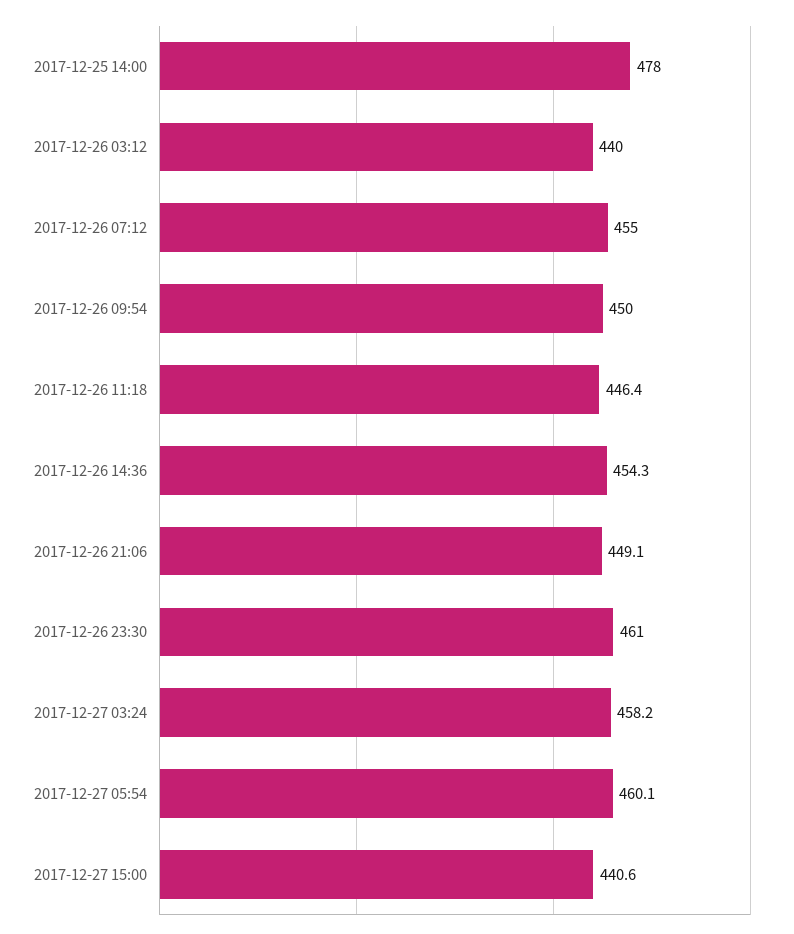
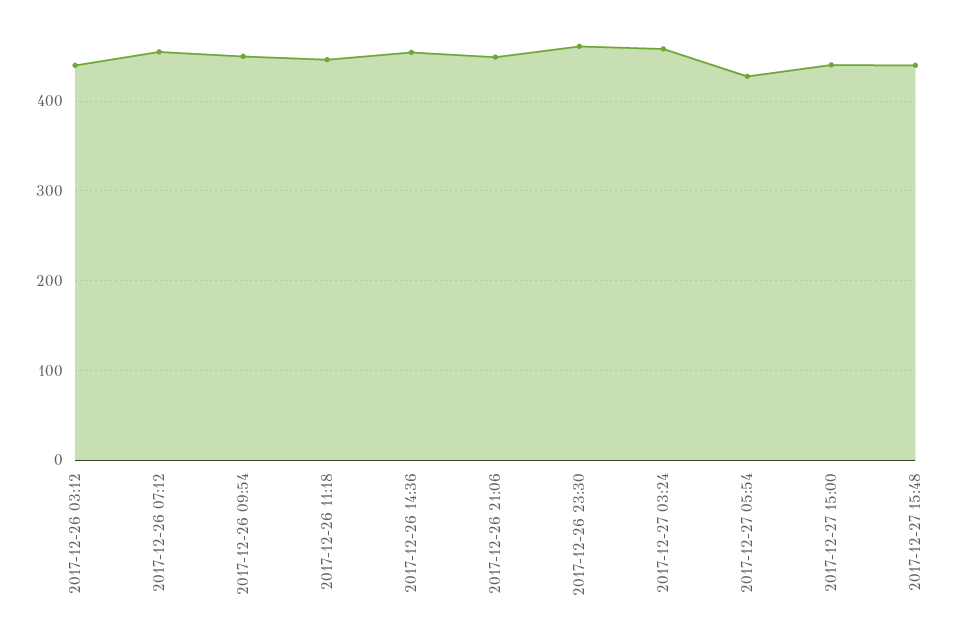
2017-12-25 14:00: 478 -> none
2017-12-27 05:54: 460.1 -> 430
2017-12-27 15:48: none -> 440

